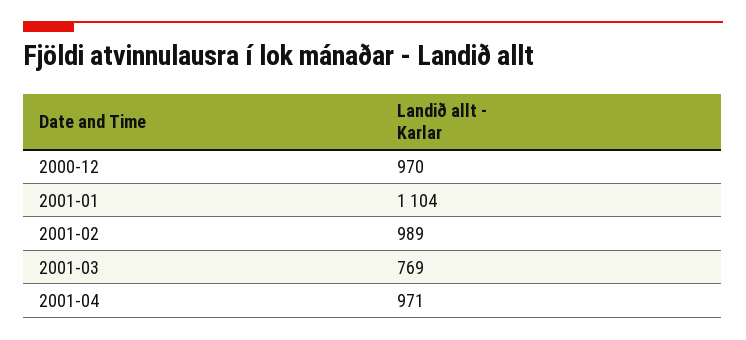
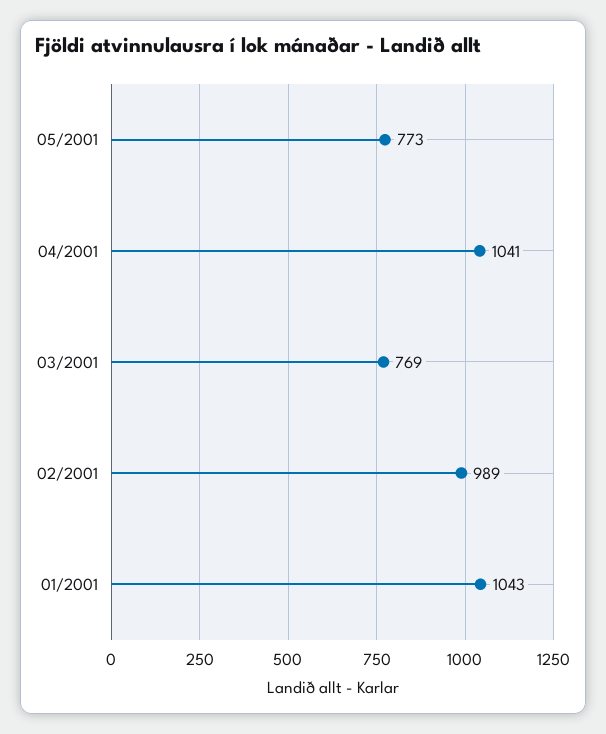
2000-12: 970 -> none
2001-01: 1104 -> 1043
2001-04: 971 -> 1041
05/2001: none -> 773

